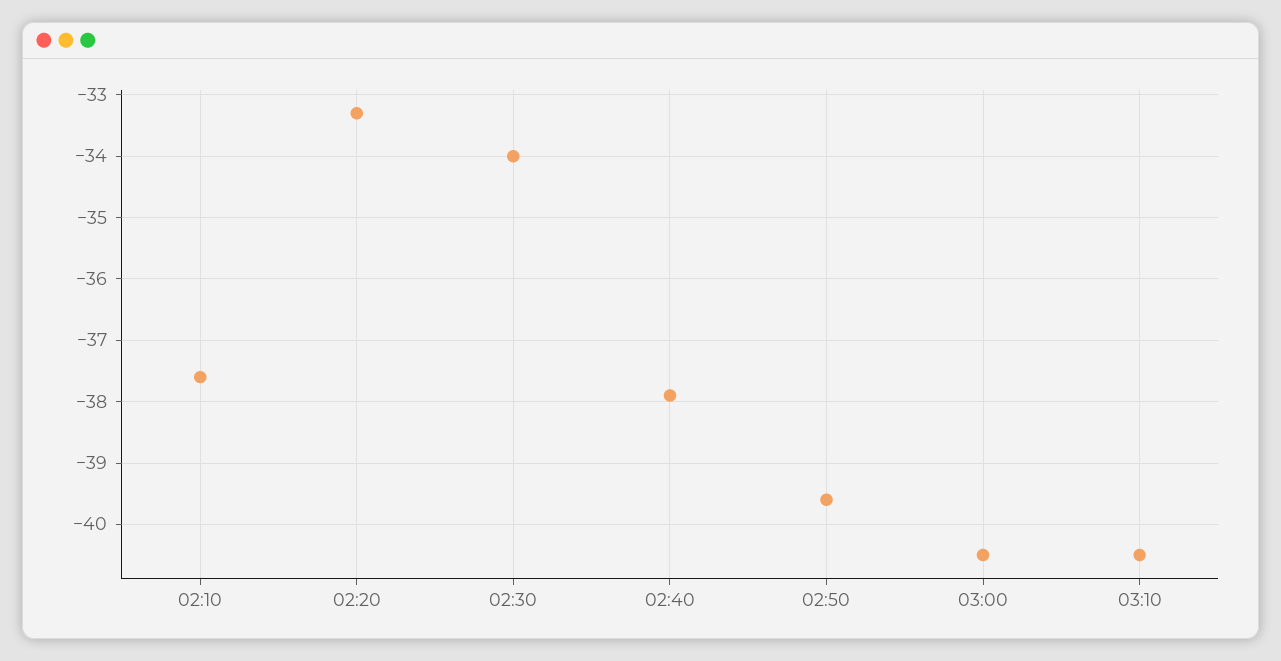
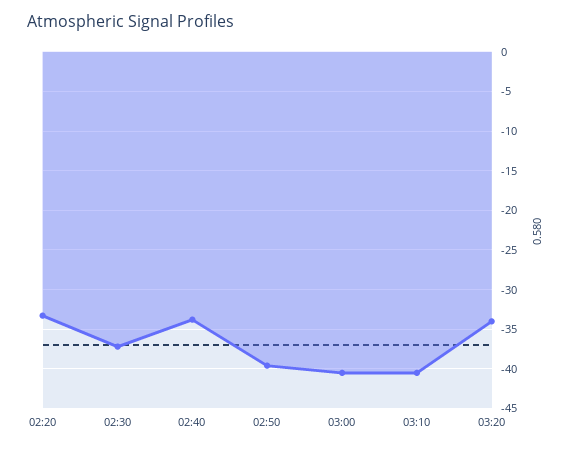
02:10: -37.6 -> none
02:30: -34 -> -37
02:40: -37.9 -> -34
03:20: none -> -34

